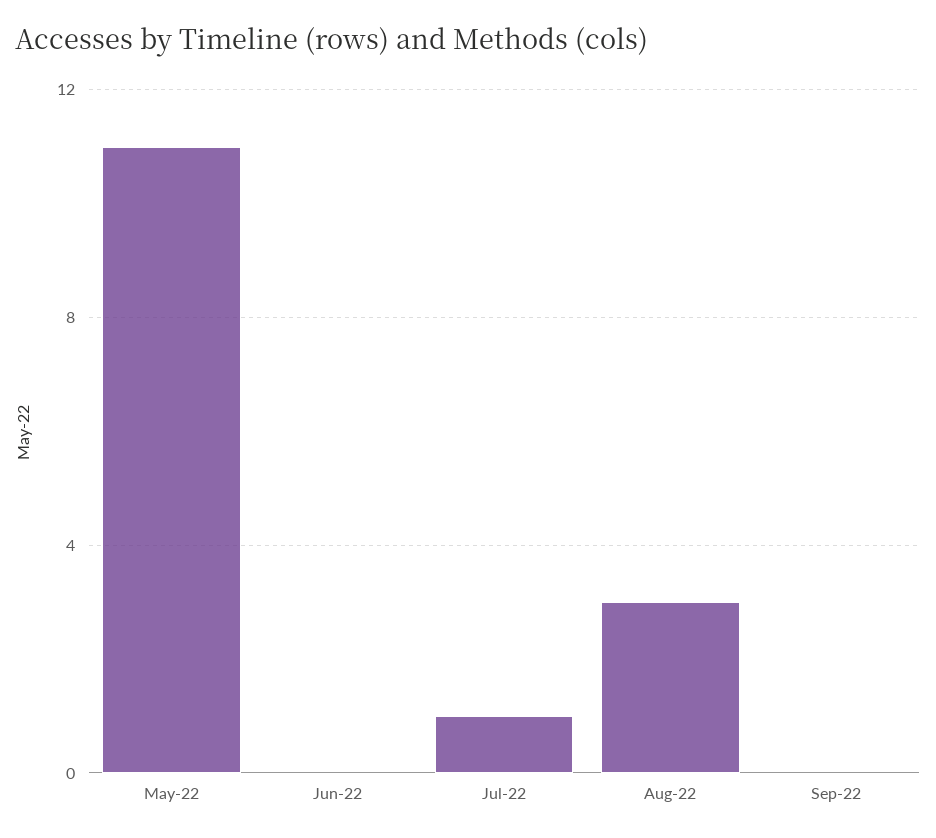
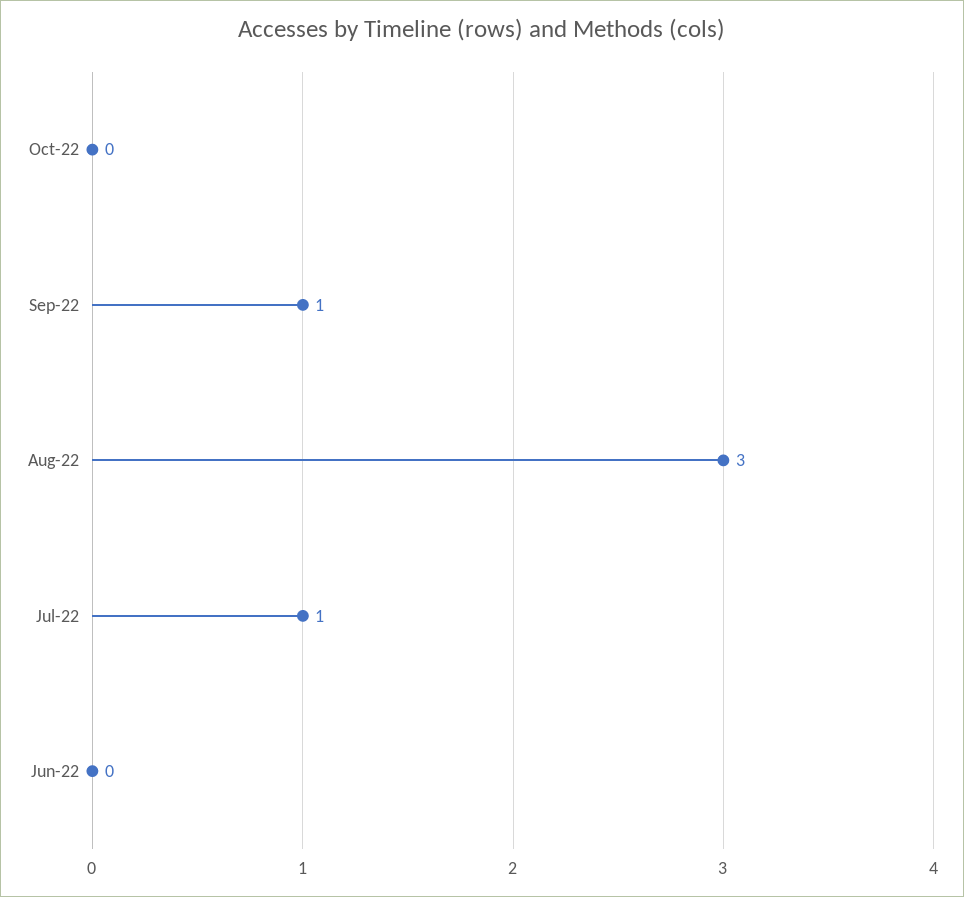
May-22: 11 -> none
Sep-22: 0 -> 1
Oct-22: none -> 0

